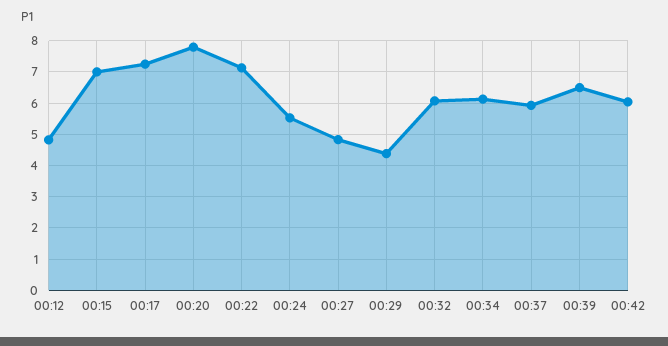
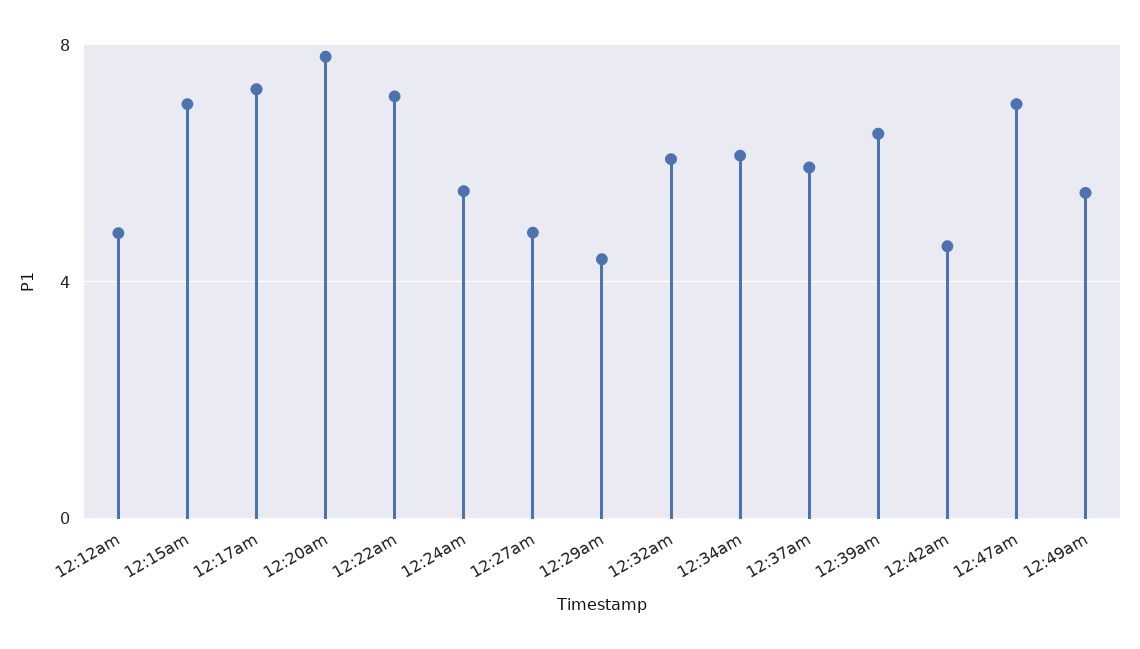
00:42: 6 -> 4.5
12:47am: none -> 7
12:49am: none -> 5.5

